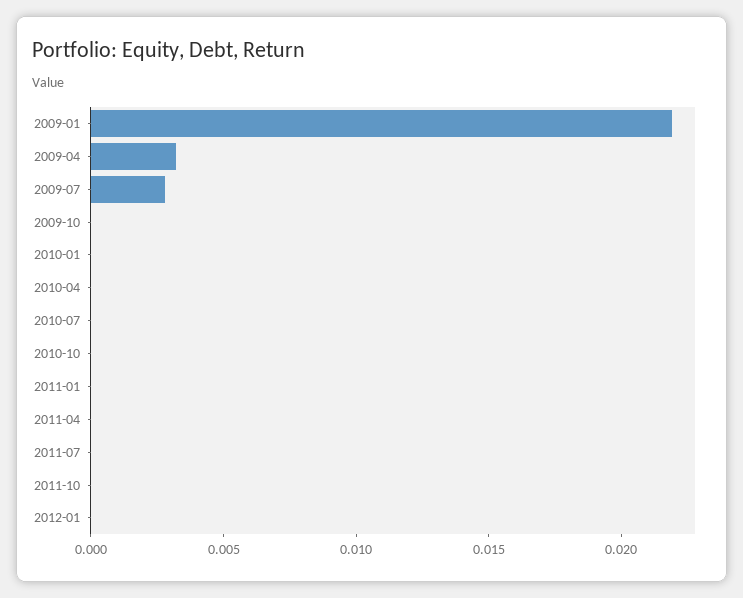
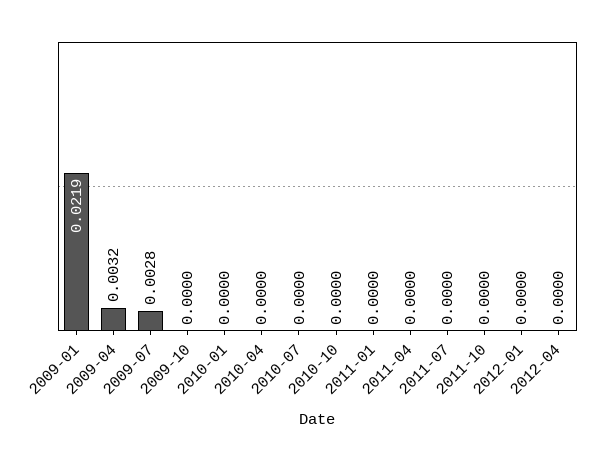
2012-04: none -> 0

